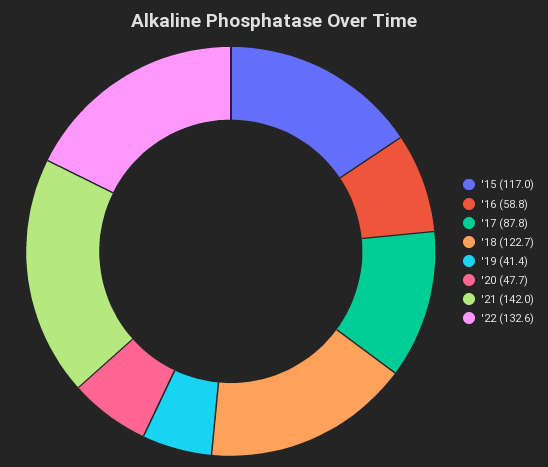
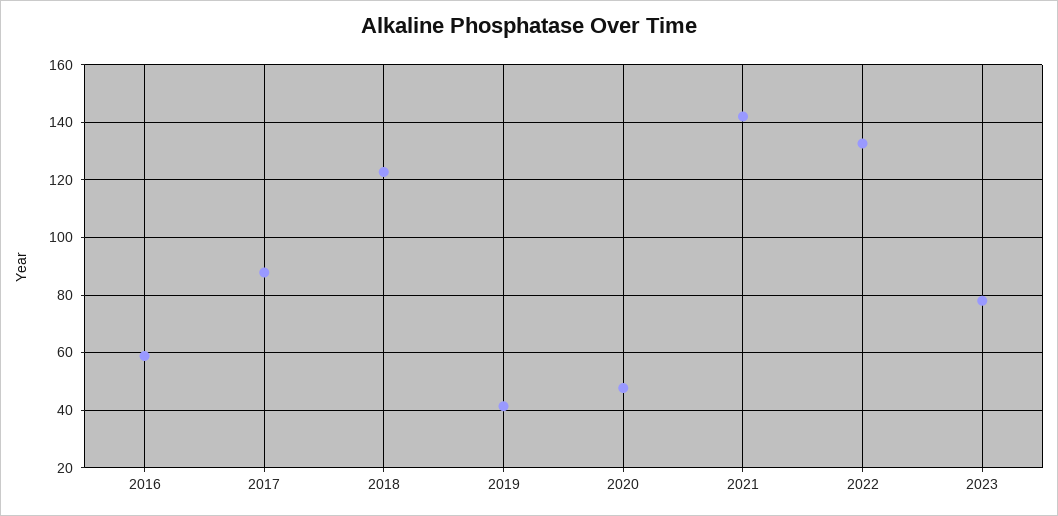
'15: 117 -> none
2023: none -> 77.5

